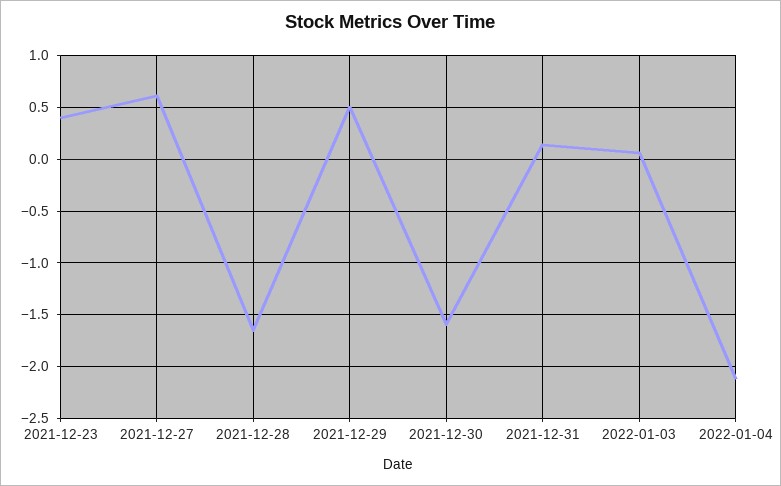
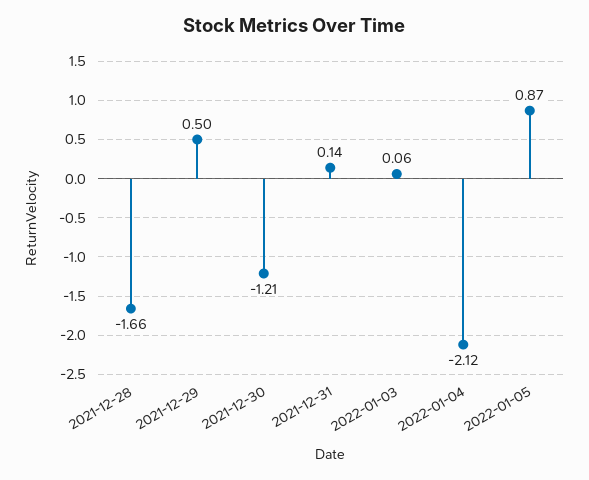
2021-12-23: 0.4 -> none
2021-12-27: 0.6 -> none
2021-12-30: -1.6 -> -1.21
2022-01-05: none -> 0.87

